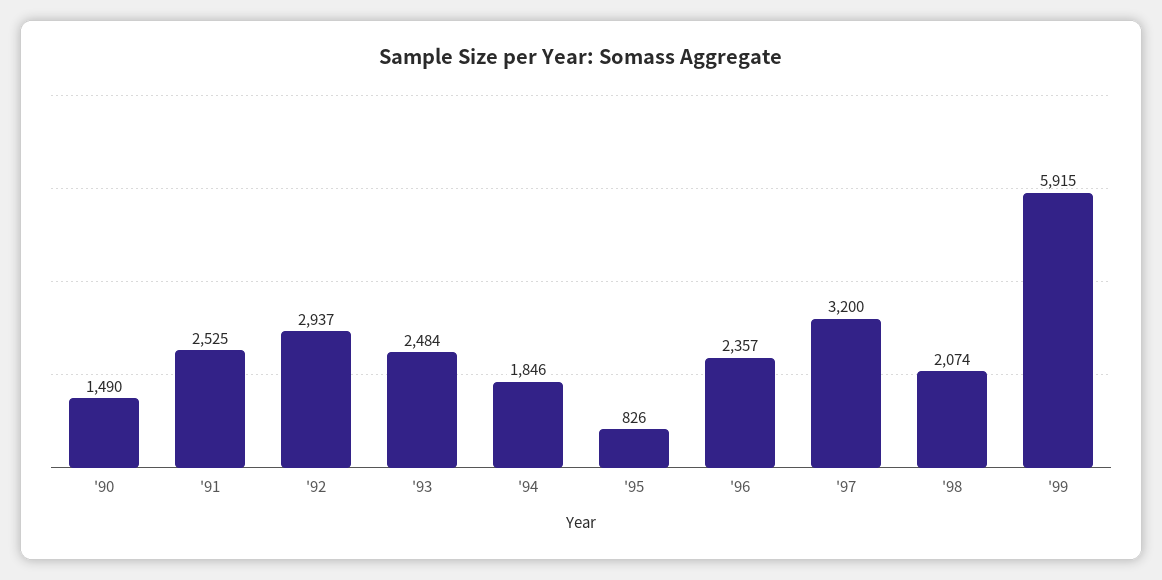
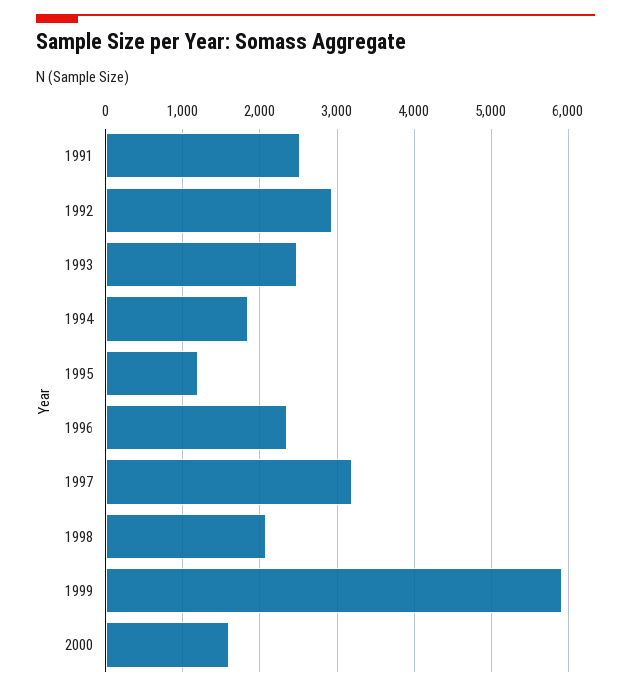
'90: 1490 -> none
'95: 826 -> 1200
2000: none -> 1600

